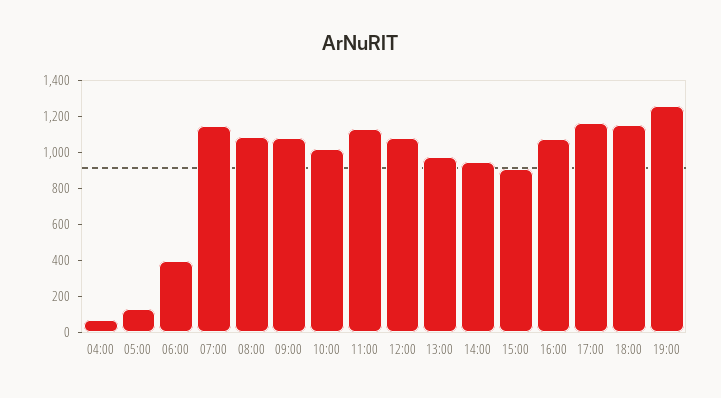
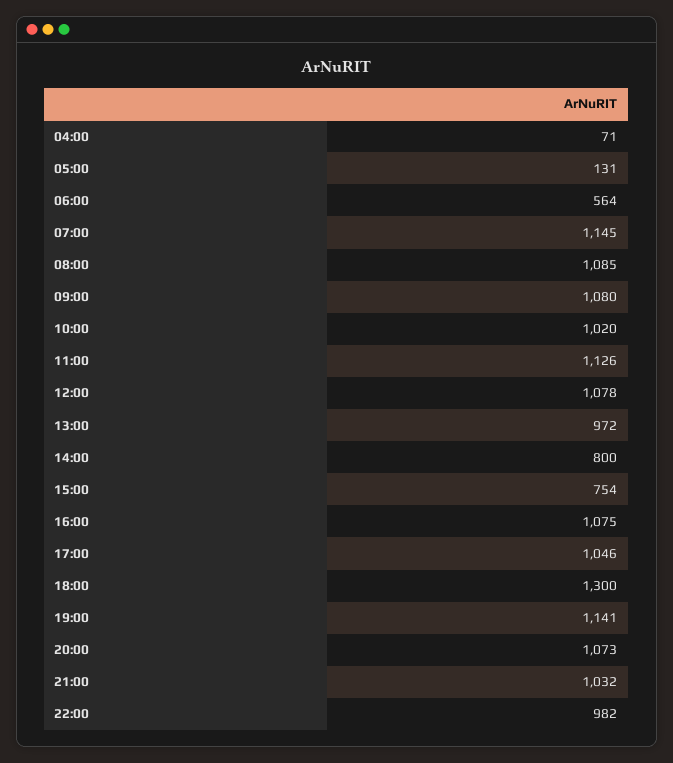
06:00: 400 -> 564
14:00: 950 -> 800
15:00: 900 -> 754
17:00: 1150 -> 1046
18:00: 1150 -> 1300
19:00: 1250 -> 1141
20:00: none -> 1073
21:00: none -> 1032
22:00: none -> 982

